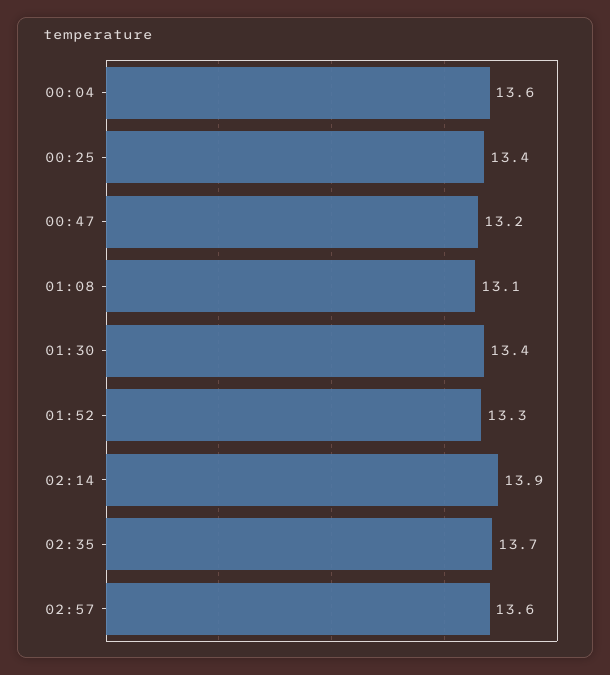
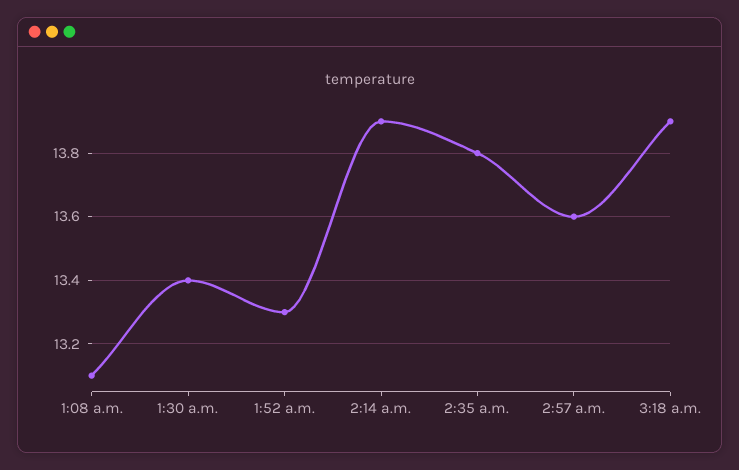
00:04: 13.6 -> none
00:25: 13.4 -> none
00:47: 13.2 -> none
02:35: 13.7 -> 13.8
3:18 a.m.: none -> 13.9

